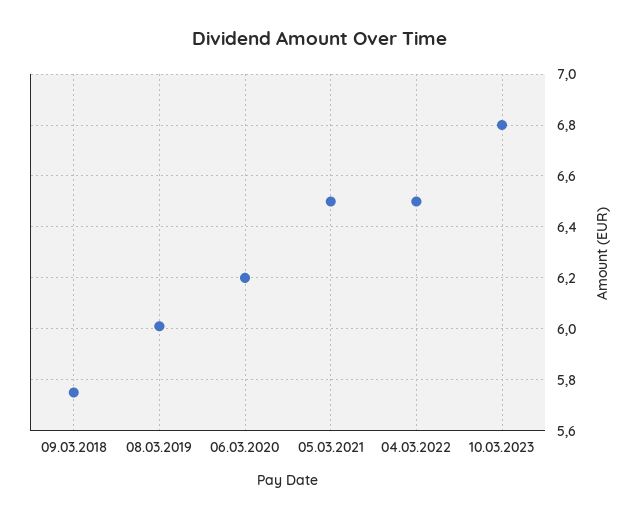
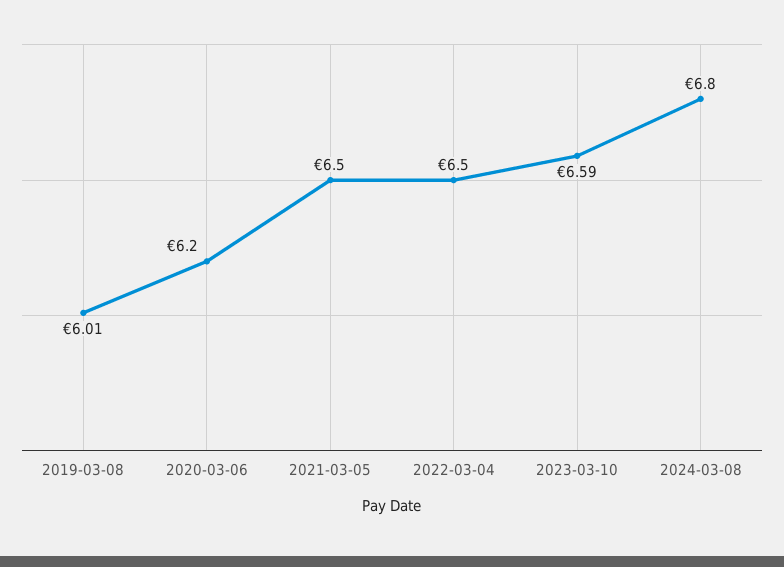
09.03.2018: 5.75 -> none
10.03.2023: 6.8 -> 6.59
2024-03-08: none -> 6.8

